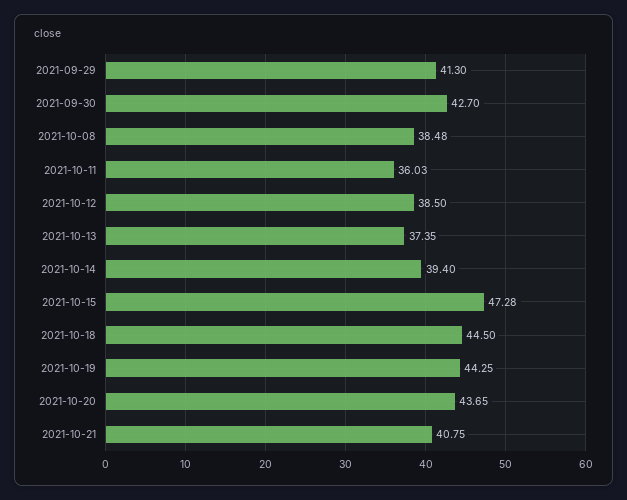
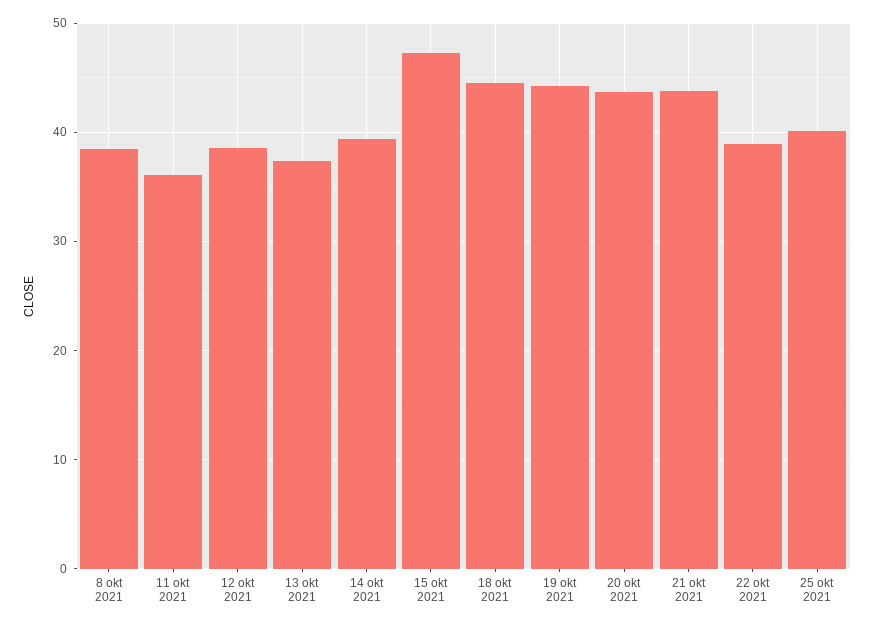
2021-09-29: 41.3 -> none
2021-09-30: 42.7 -> none
2021-10-21: 40.75 -> 44
22 okt 2021: none -> 39
25 okt 2021: none -> 40

